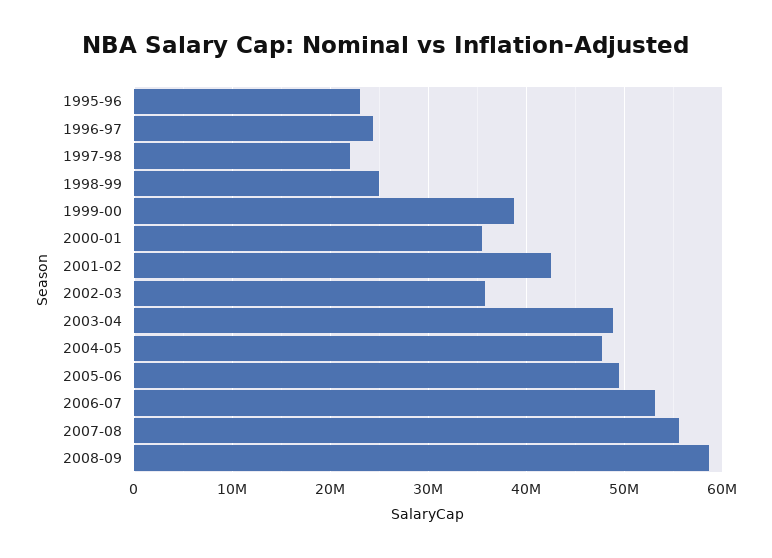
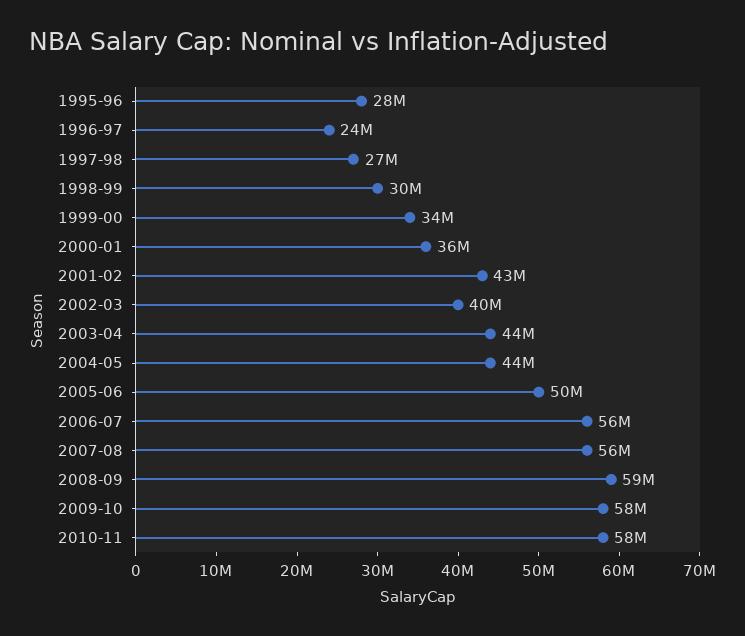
1995-96: 23000000 -> 28000000
1997-98: 22000000 -> 27000000
1998-99: 25000000 -> 30000000
1999-00: 39000000 -> 34000000
2002-03: 36000000 -> 40000000
2003-04: 49000000 -> 44000000
2004-05: 48000000 -> 44000000
2006-07: 53000000 -> 56000000
2009-10: none -> 58000000
2010-11: none -> 58000000

